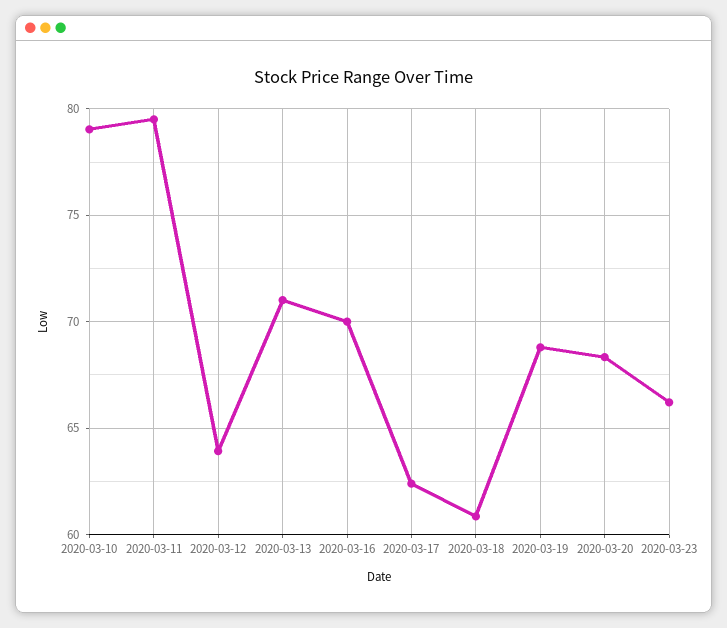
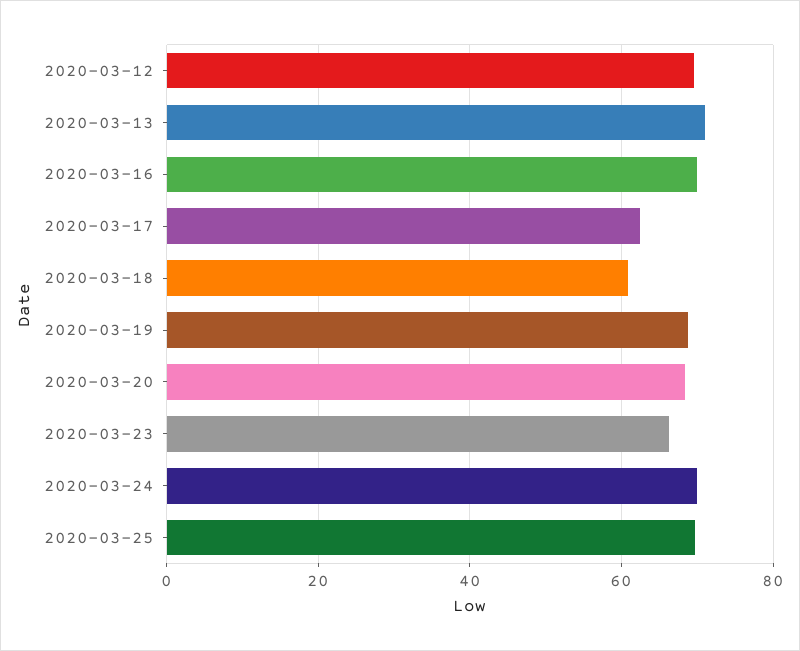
2020-03-10: 79 -> none
2020-03-11: 79.5 -> none
2020-03-12: 64 -> 70
2020-03-24: none -> 70
2020-03-25: none -> 70

